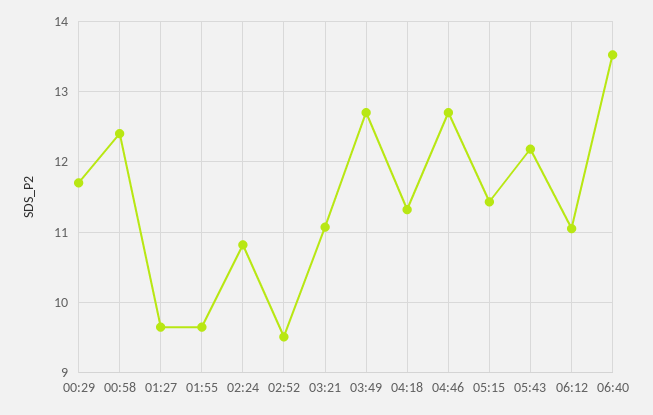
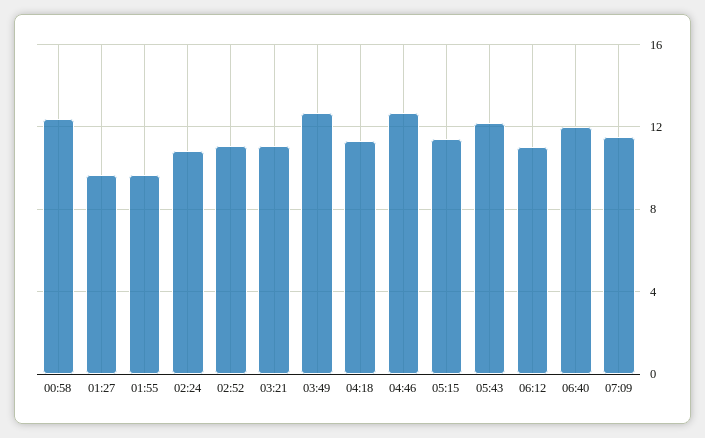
00:29: 11.7 -> none
02:52: 9.5 -> 11
06:40: 13.5 -> 12
07:09: none -> 11.5

